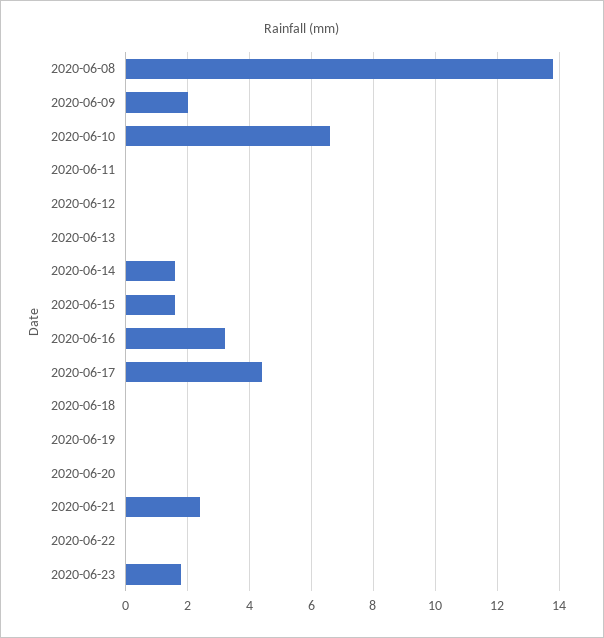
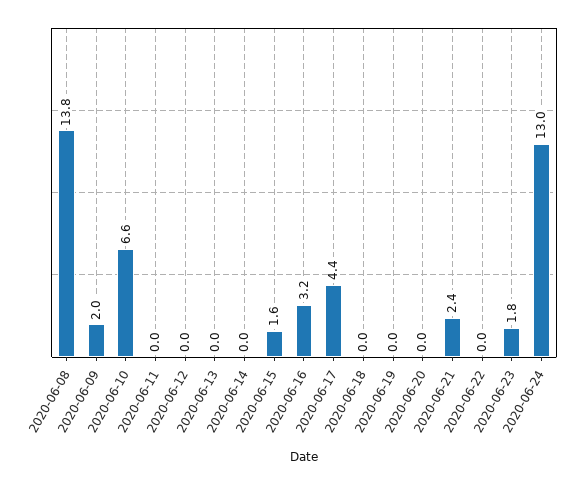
2020-06-14: 1.5 -> 0
2020-06-24: none -> 13

